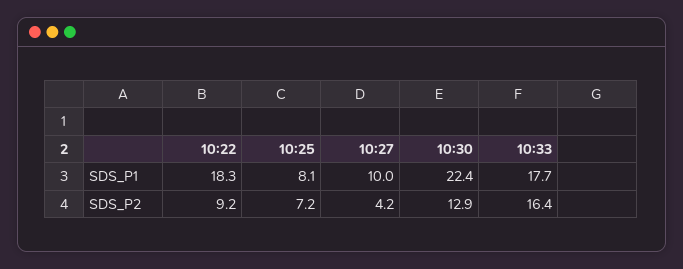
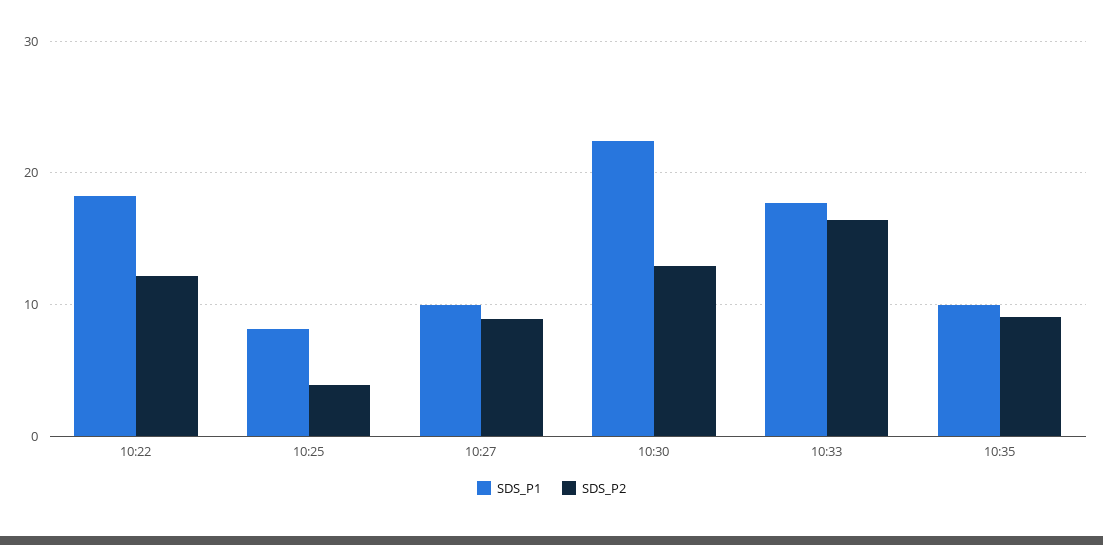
SDS_P2, 10:22: 9.2 -> 12
SDS_P2, 10:25: 7.2 -> 4
SDS_P2, 10:27: 4.2 -> 9
SDS_P1, 10:35: none -> 10
SDS_P2, 10:35: none -> 9

